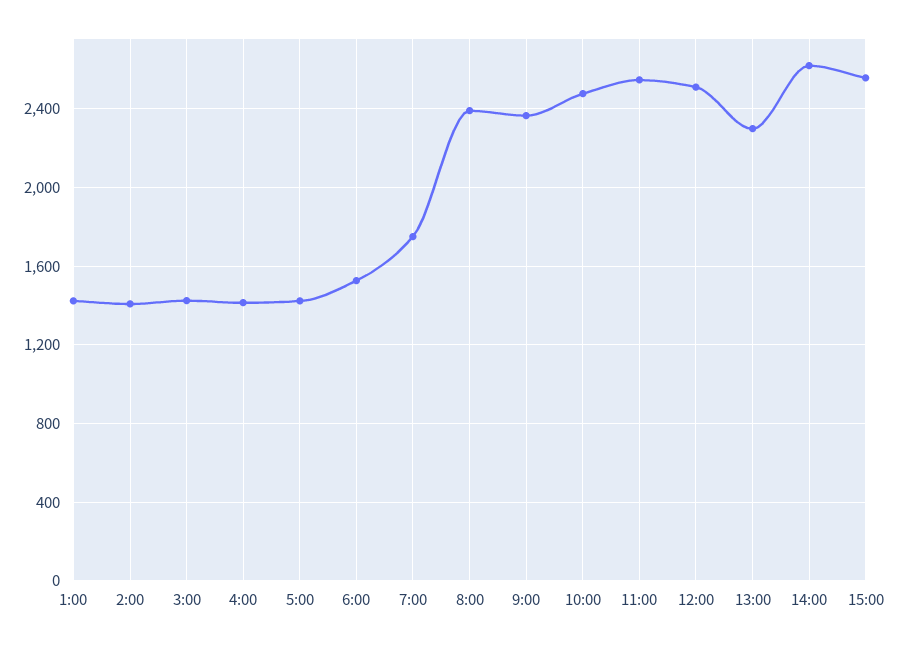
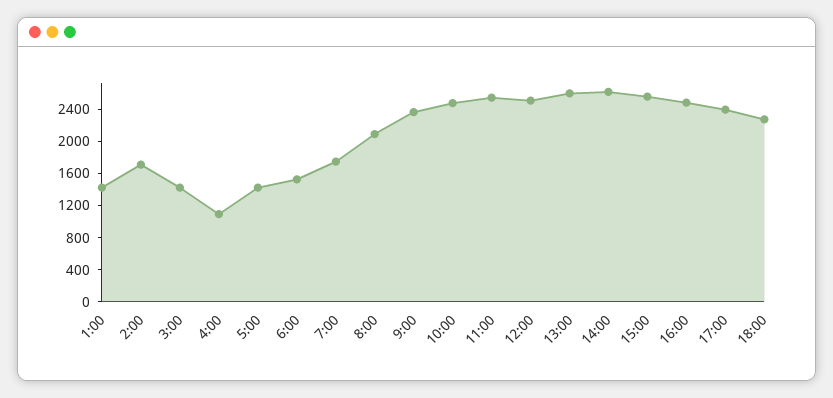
2:00: 1400 -> 1700
4:00: 1400 -> 1100
8:00: 2400 -> 2100
13:00: 2300 -> 2600
16:00: none -> 2500
17:00: none -> 2400
18:00: none -> 2300

